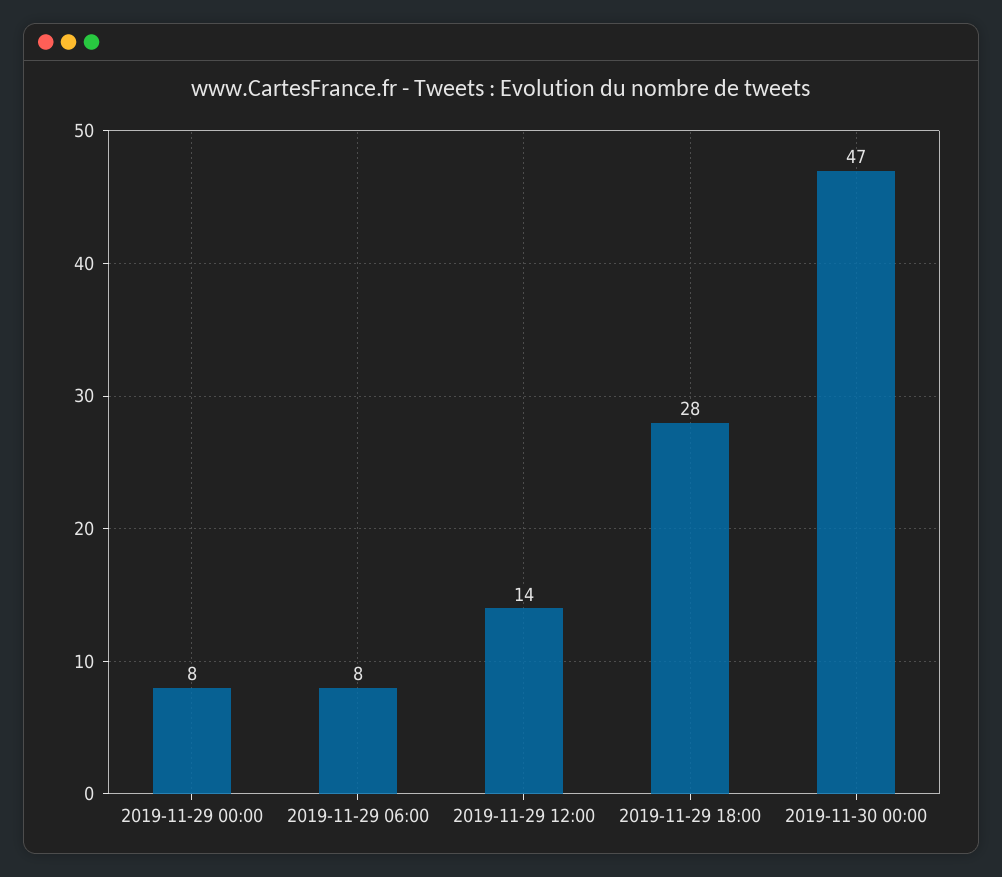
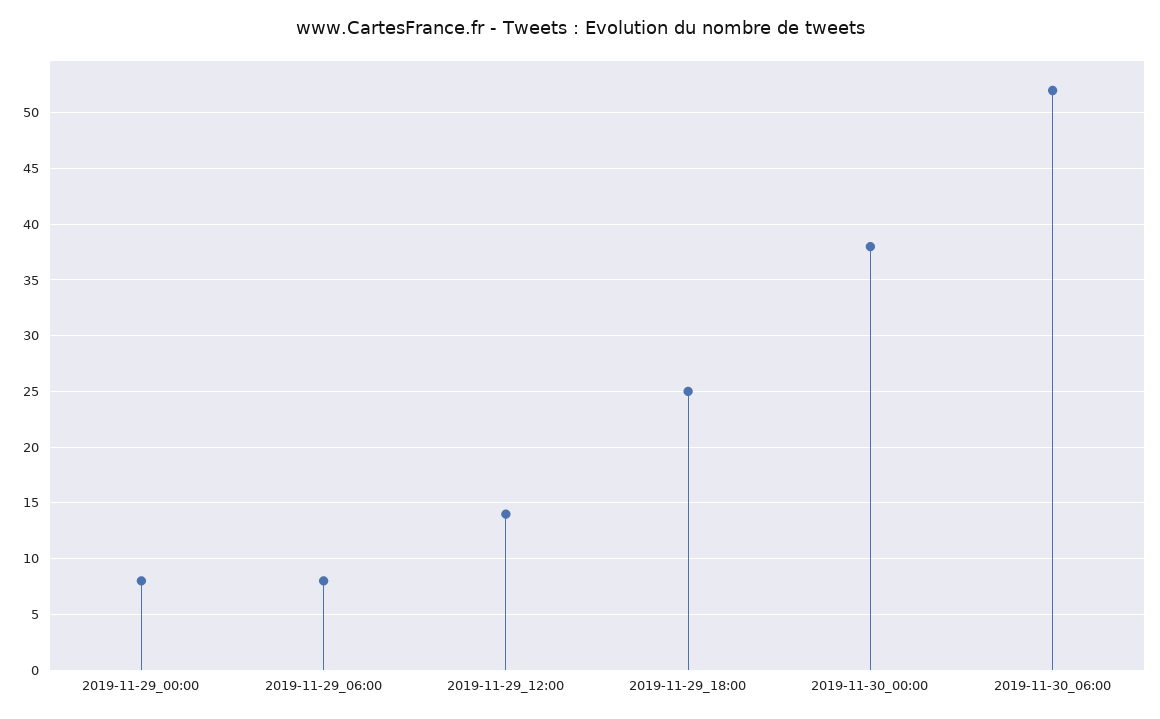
2019-11-29 18:00: 28 -> 25
2019-11-30 00:00: 47 -> 38
2019-11-30_06:00: none -> 52

